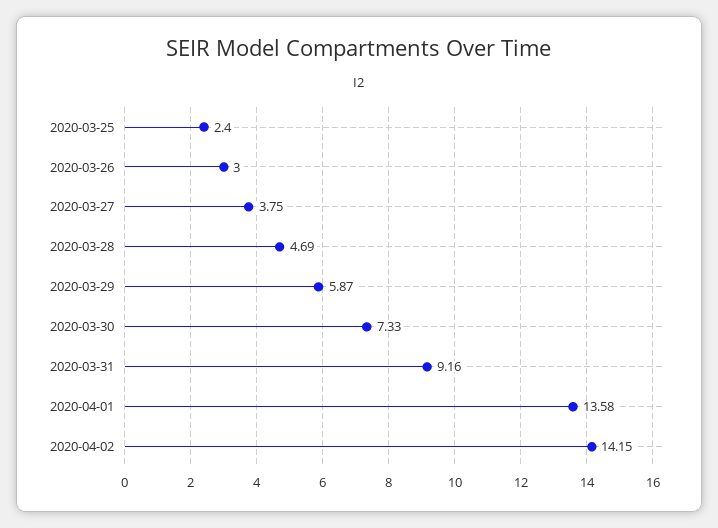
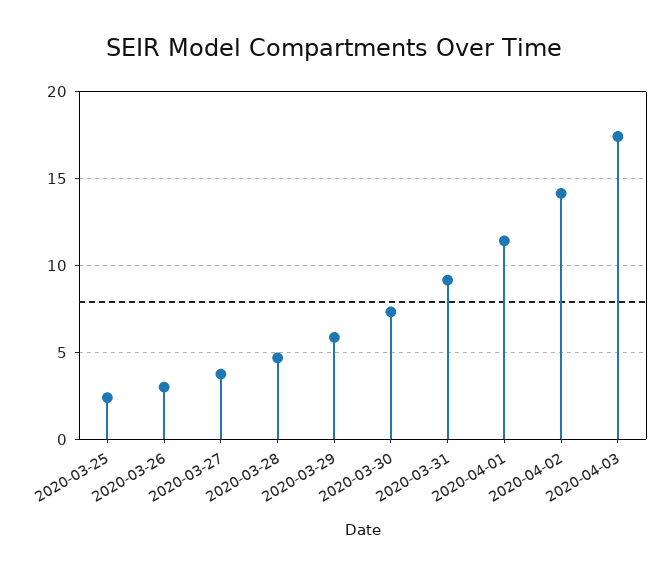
2020-04-01: 13.58 -> 11.5
2020-04-03: none -> 17.5

